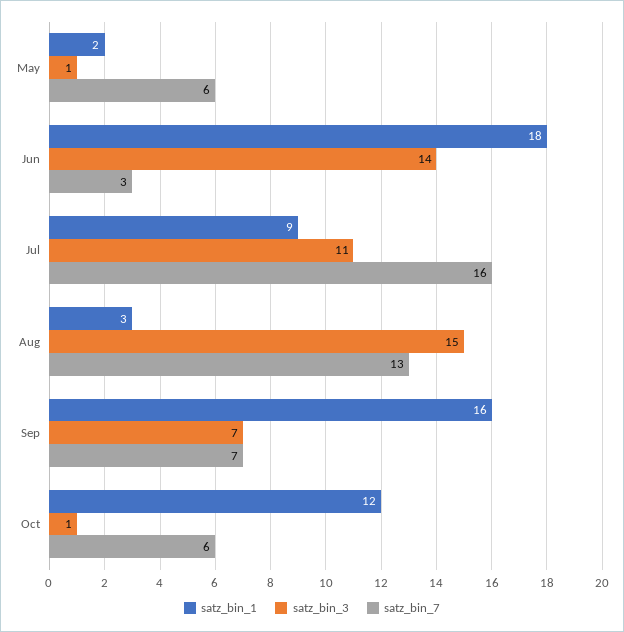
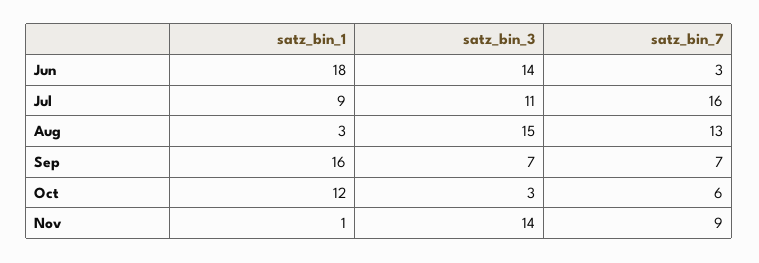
satz_bin_1, May: 2 -> none
satz_bin_3, May: 1 -> none
satz_bin_7, May: 6 -> none
satz_bin_3, Oct: 1 -> 3
satz_bin_1, Nov: none -> 1
satz_bin_3, Nov: none -> 14
satz_bin_7, Nov: none -> 9

